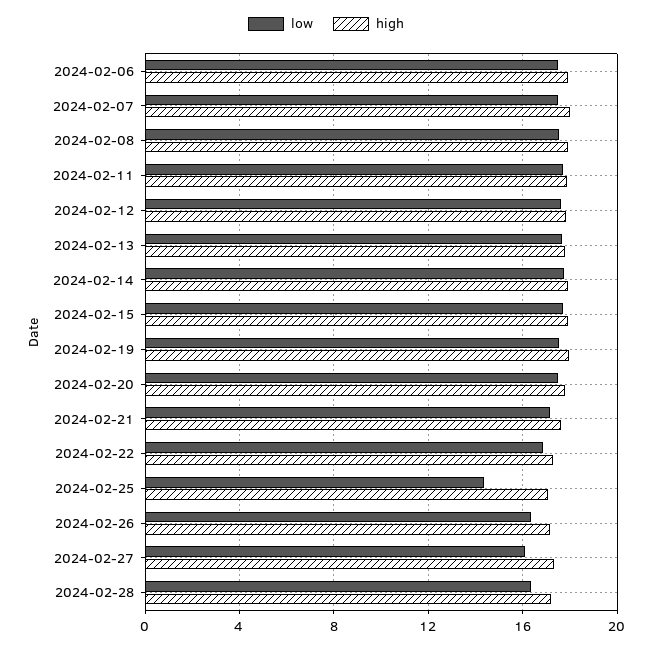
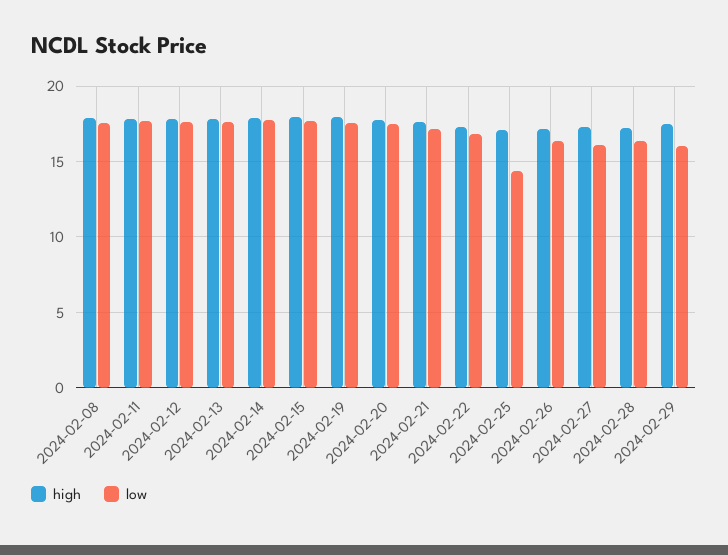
low, 2024-02-06: 17.5 -> none
high, 2024-02-06: 18 -> none
low, 2024-02-07: 17.5 -> none
high, 2024-02-07: 18 -> none
high, 2024-02-29: none -> 17.5
low, 2024-02-29: none -> 16

